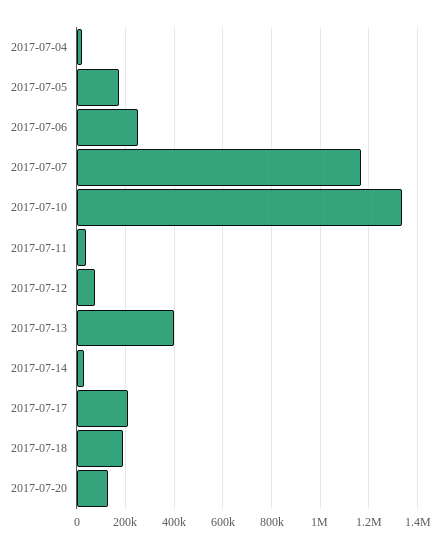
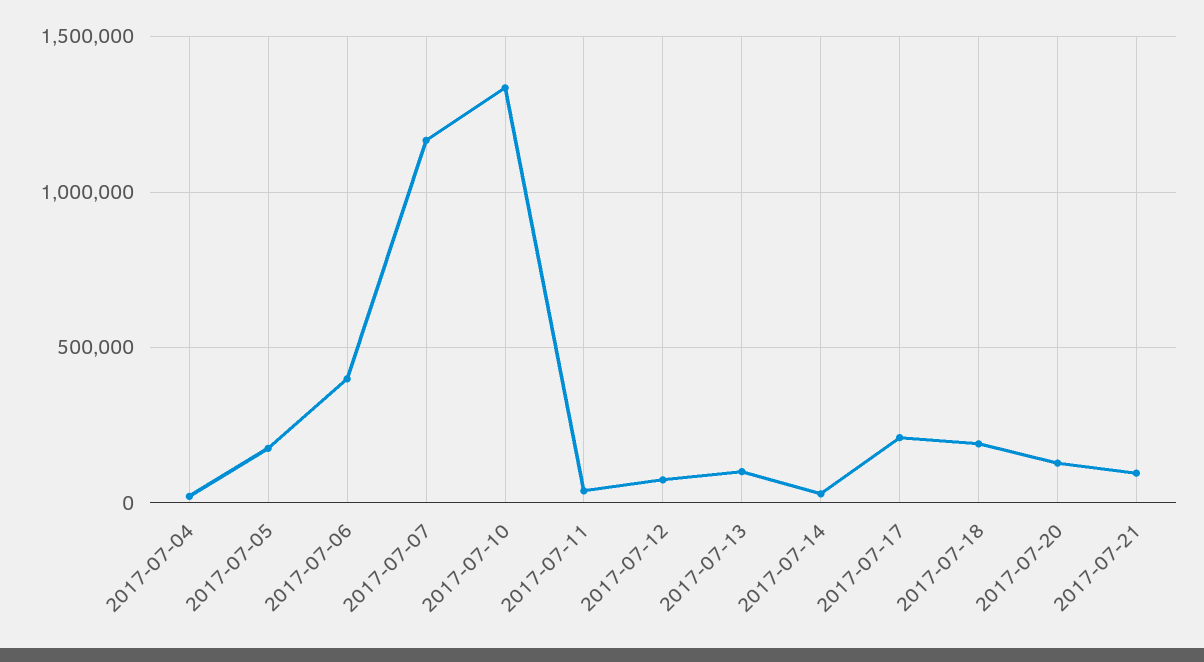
2017-07-06: 250000 -> 400000
2017-07-13: 400000 -> 100000
2017-07-21: none -> 100000

